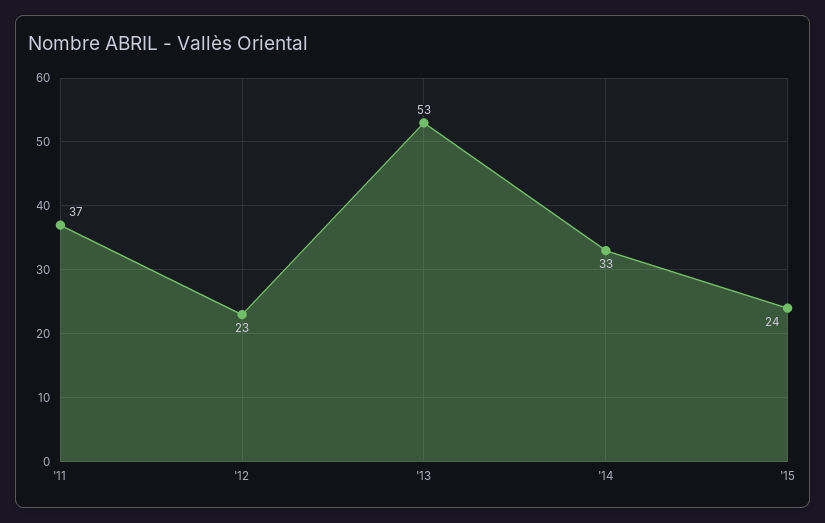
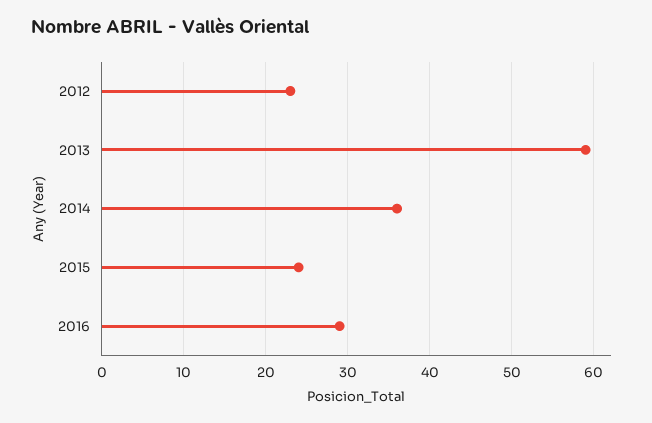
'11: 37 -> none
'13: 53 -> 59
'14: 33 -> 36
2016: none -> 29

